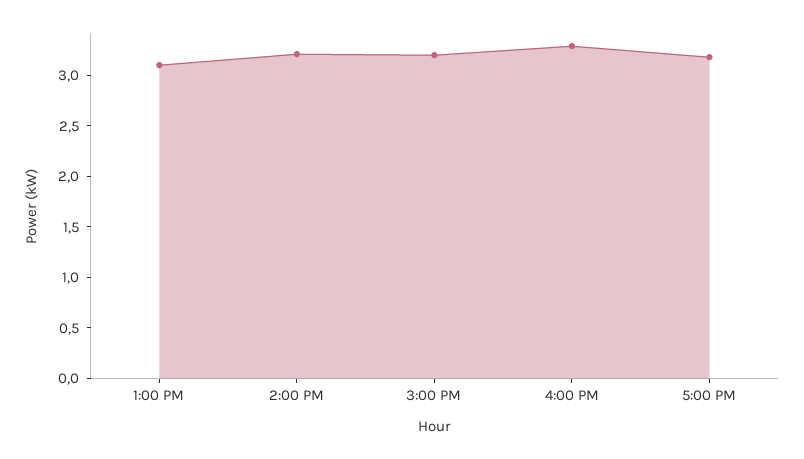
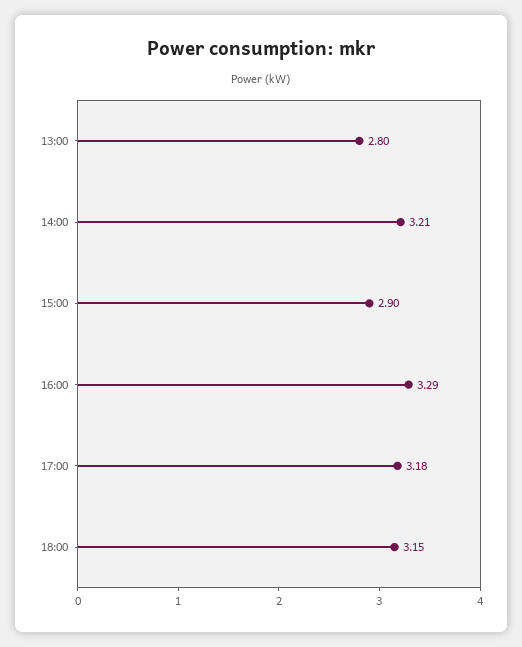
1:00 PM: 3.1 -> 2.8
3:00 PM: 3.2 -> 2.9
18:00: none -> 3.15

